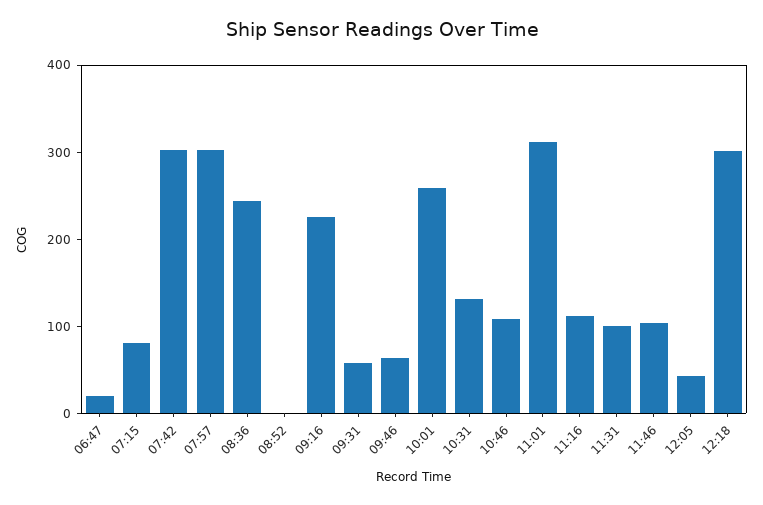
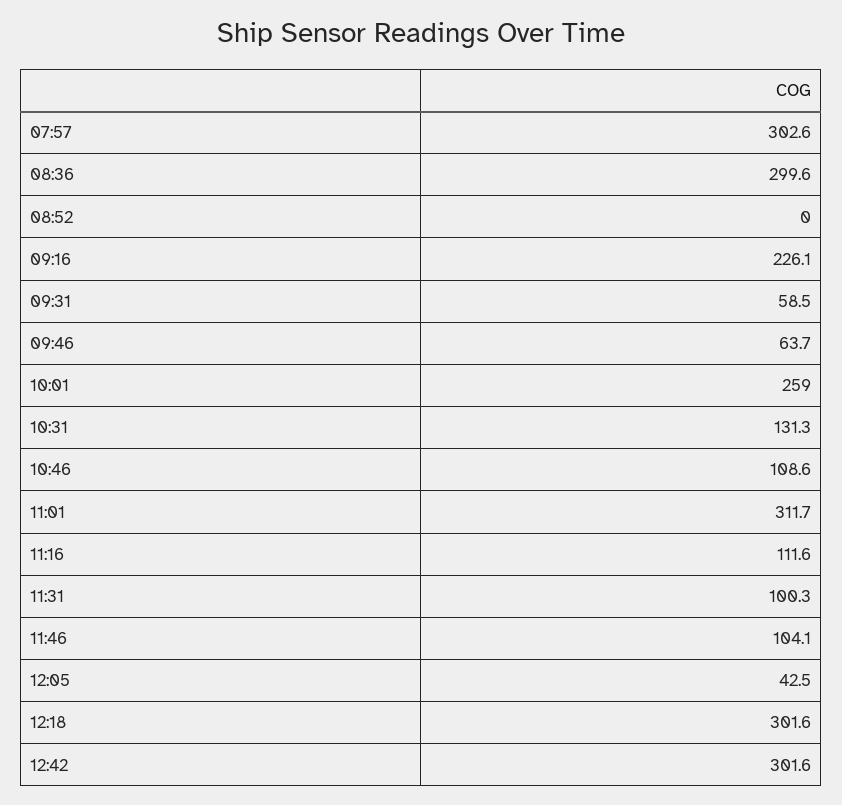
06:47: 20 -> none
07:15: 80 -> none
07:42: 300 -> none
08:36: 240 -> 299.6
12:42: none -> 301.6

